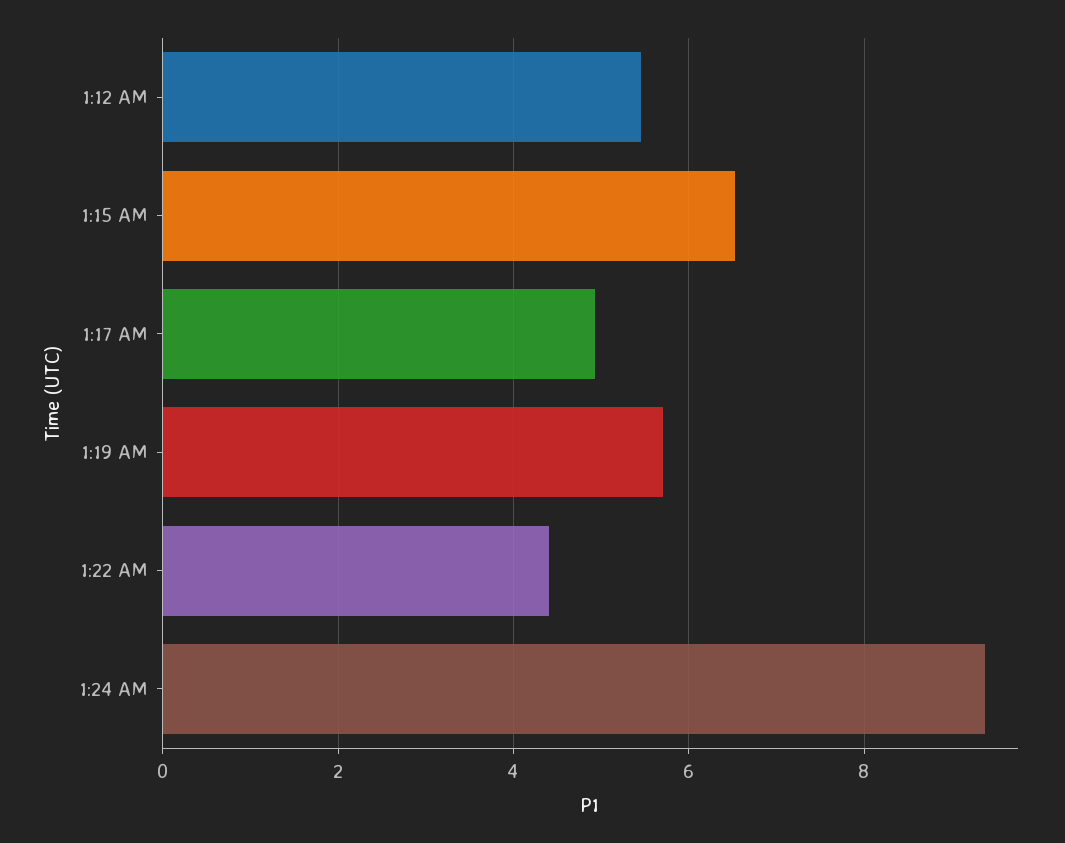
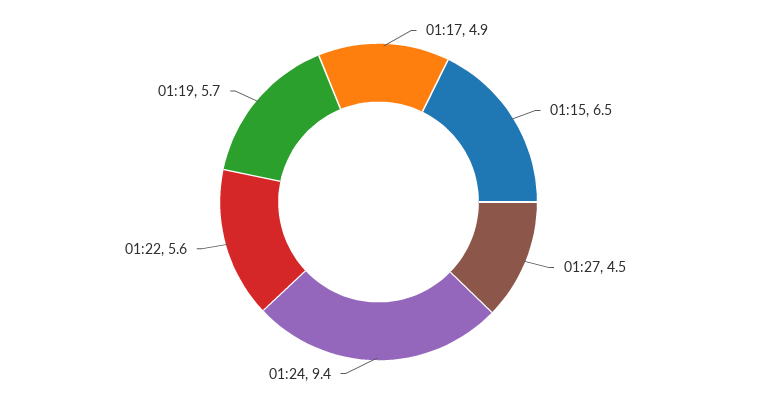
1:12 AM: 5.4 -> none
1:22 AM: 4.4 -> 5.6
01:27: none -> 4.5

